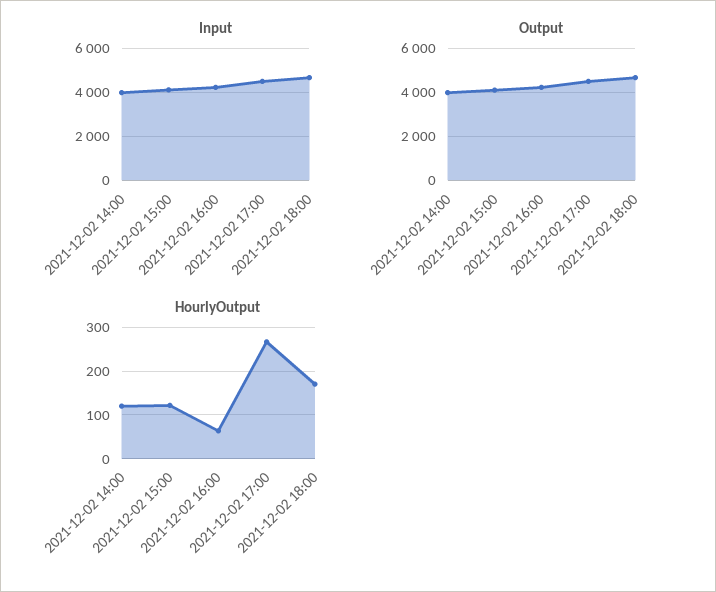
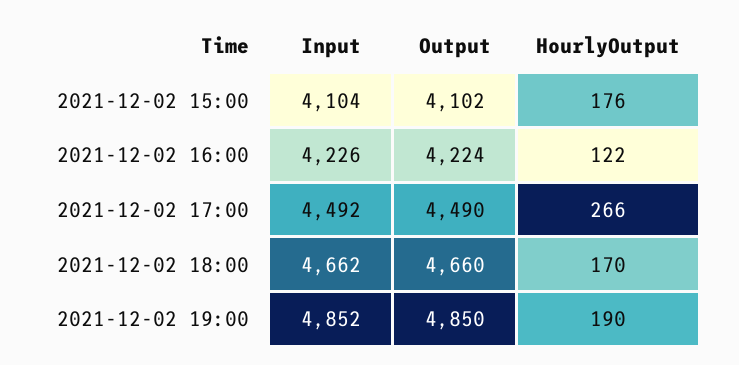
Input, 2021-12-02 14:00: 4000 -> none
Output, 2021-12-02 14:00: 4000 -> none
HourlyOutput, 2021-12-02 14:00: 120 -> none
HourlyOutput, 2021-12-02 15:00: 120 -> 176
HourlyOutput, 2021-12-02 16:00: 60 -> 122
Input, 2021-12-02 19:00: none -> 4852
Output, 2021-12-02 19:00: none -> 4850
HourlyOutput, 2021-12-02 19:00: none -> 190

